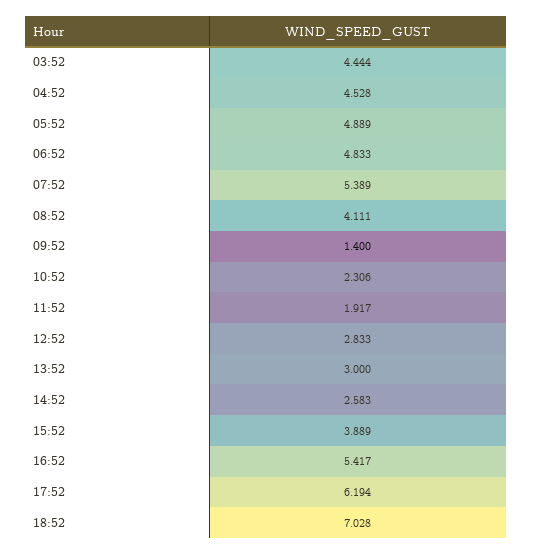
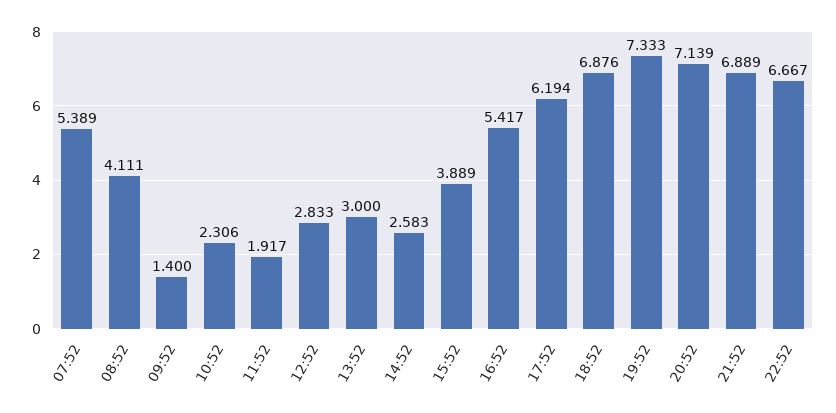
03:52: 4.444 -> none
04:52: 4.528 -> none
05:52: 4.889 -> none
06:52: 4.833 -> none
18:52: 7.028 -> 6.876
19:52: none -> 7.333
20:52: none -> 7.139
21:52: none -> 6.889
22:52: none -> 6.667

